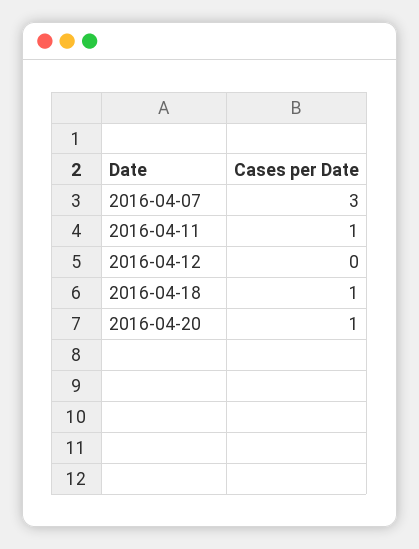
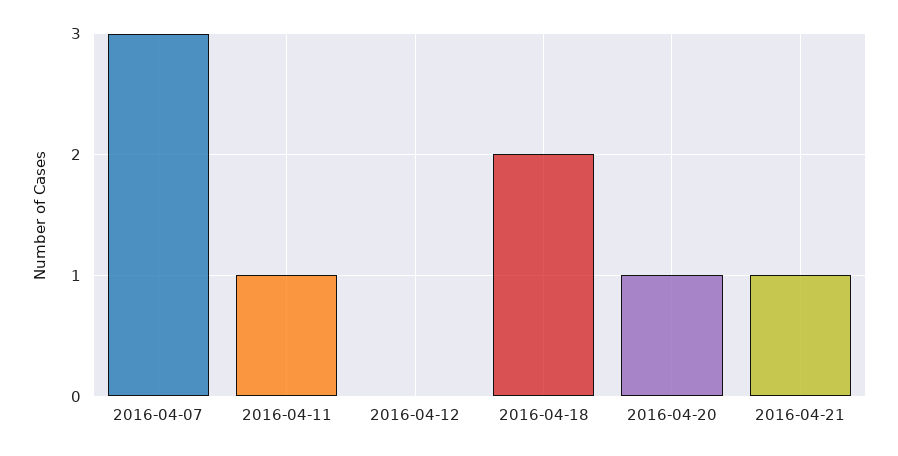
2016-04-18: 1 -> 2
2016-04-21: none -> 1

